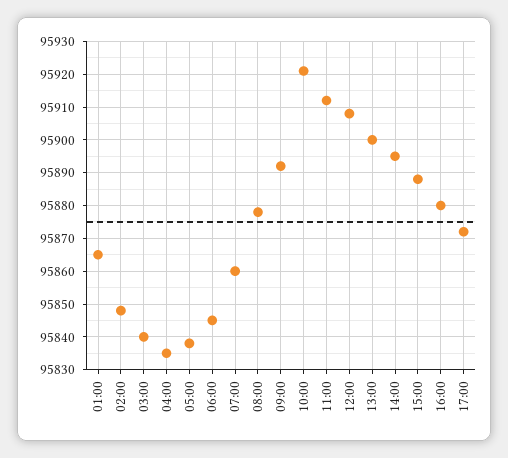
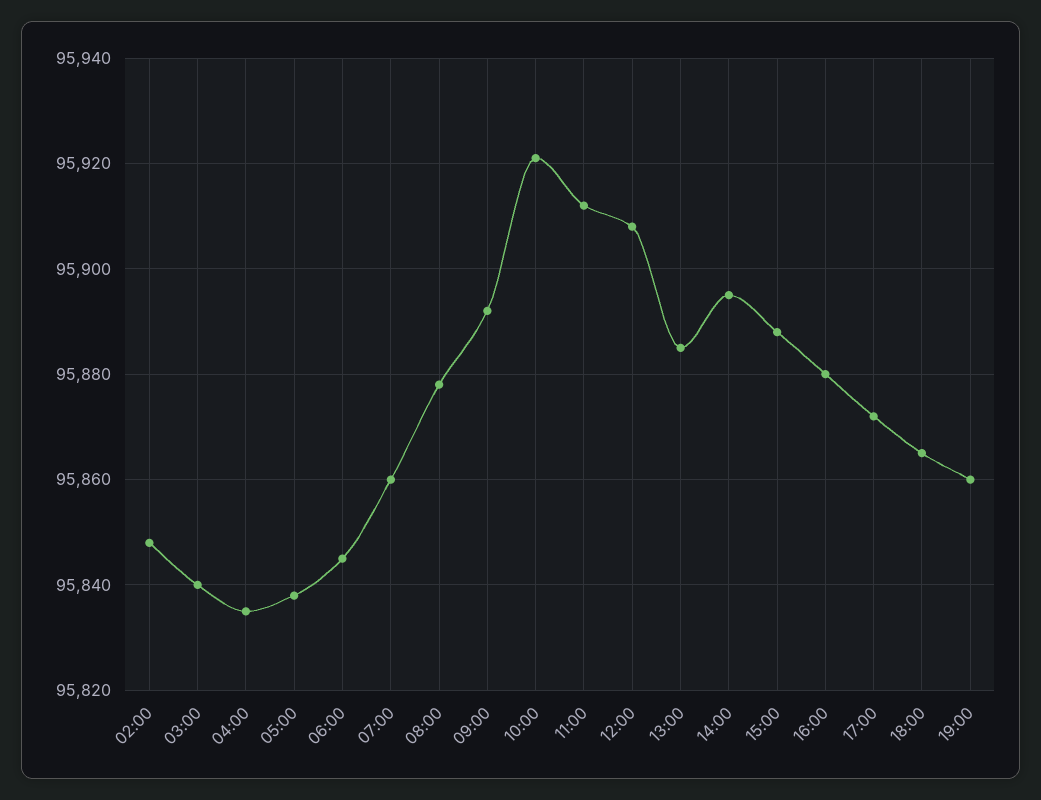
01:00: 95865 -> none
13:00: 95900 -> 95885
18:00: none -> 95865
19:00: none -> 95860

